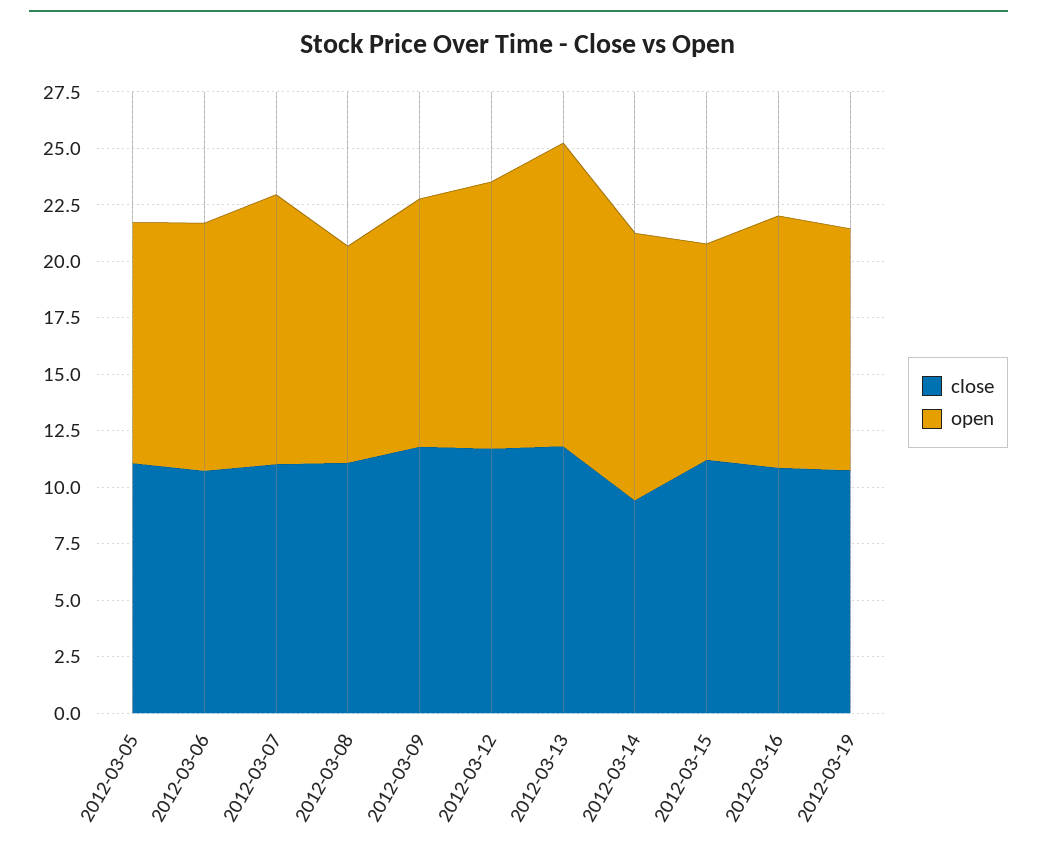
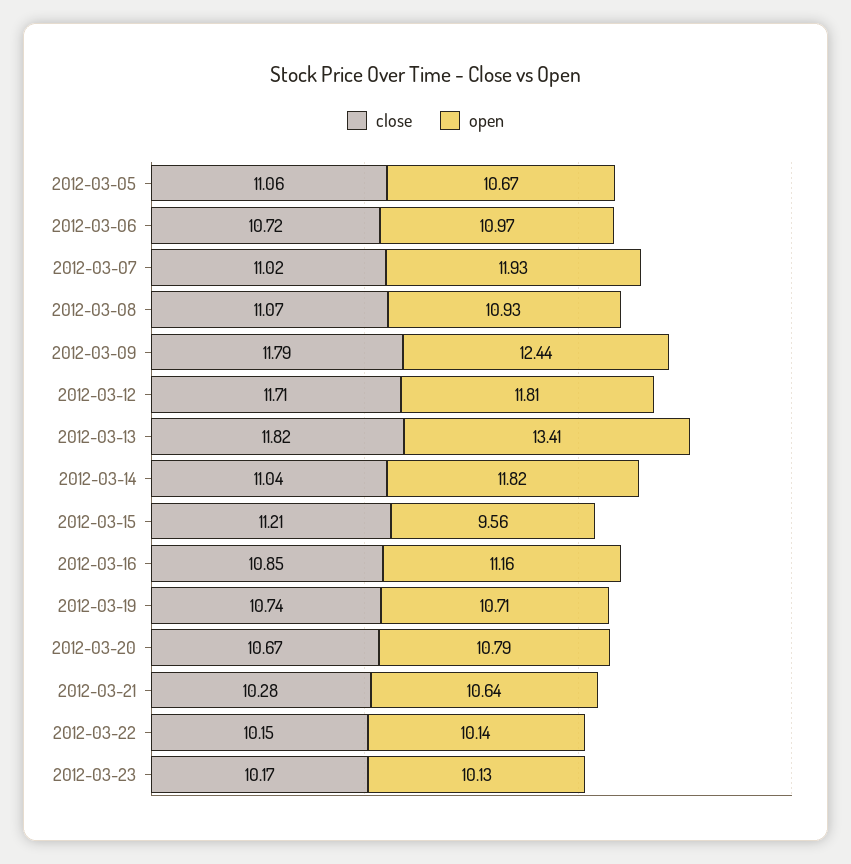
open, 2012-03-08: 9.5 -> 10.93
open, 2012-03-09: 11 -> 12.44
close, 2012-03-14: 9.5 -> 11.04
close, 2012-03-20: none -> 10.67
open, 2012-03-20: none -> 10.79
close, 2012-03-21: none -> 10.28
open, 2012-03-21: none -> 10.64
close, 2012-03-22: none -> 10.15
open, 2012-03-22: none -> 10.14
close, 2012-03-23: none -> 10.17
open, 2012-03-23: none -> 10.13

